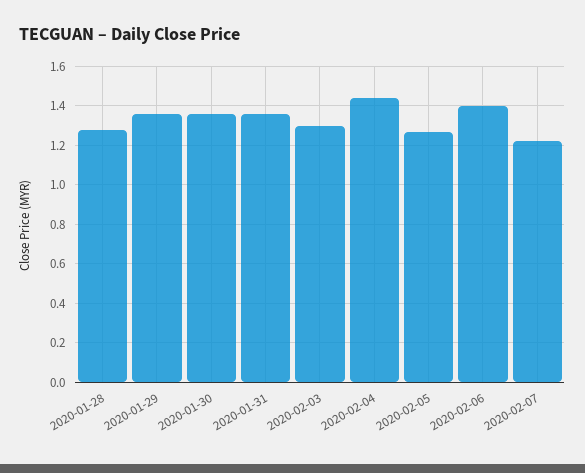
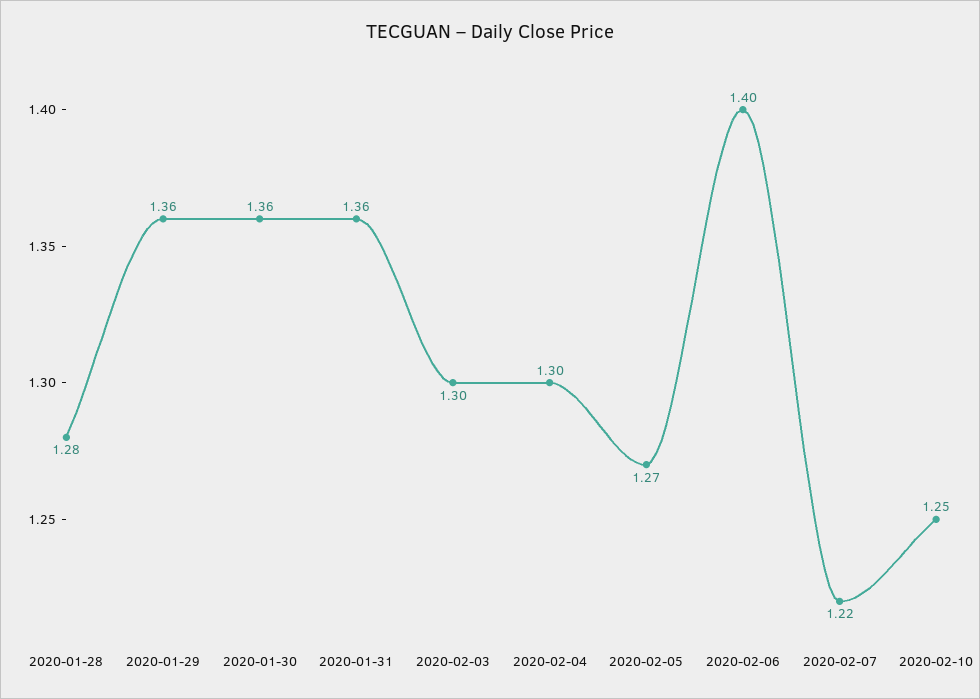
2020-02-04: 1.45 -> 1.3
2020-02-10: none -> 1.25

